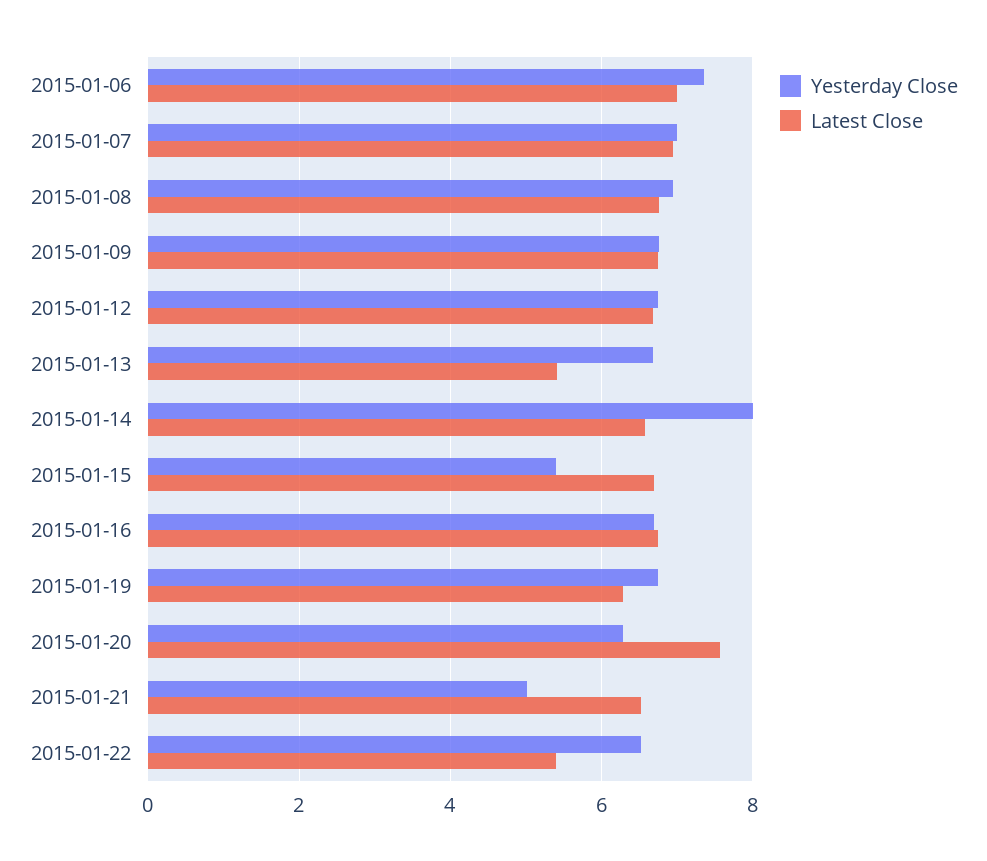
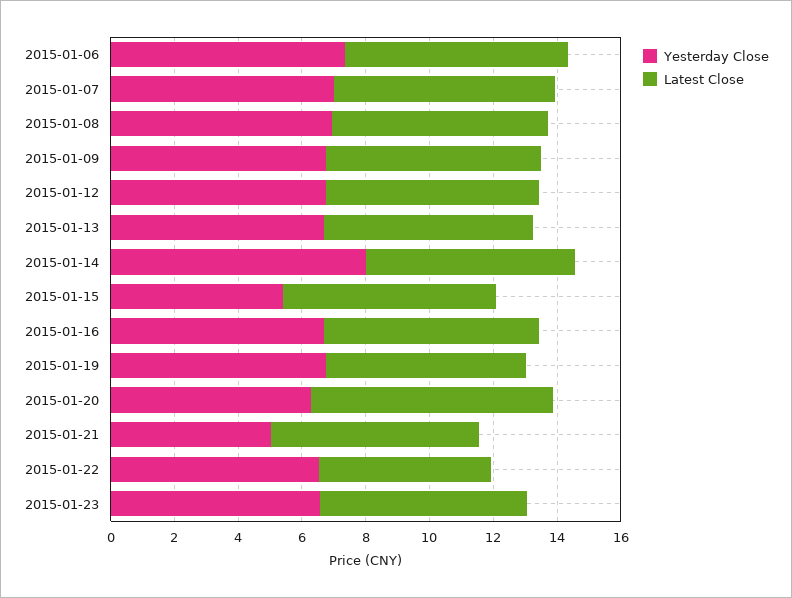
Latest Close, 2015-01-13: 5.4 -> 6.5
Yesterday Close, 2015-01-23: none -> 6.5
Latest Close, 2015-01-23: none -> 6.5

